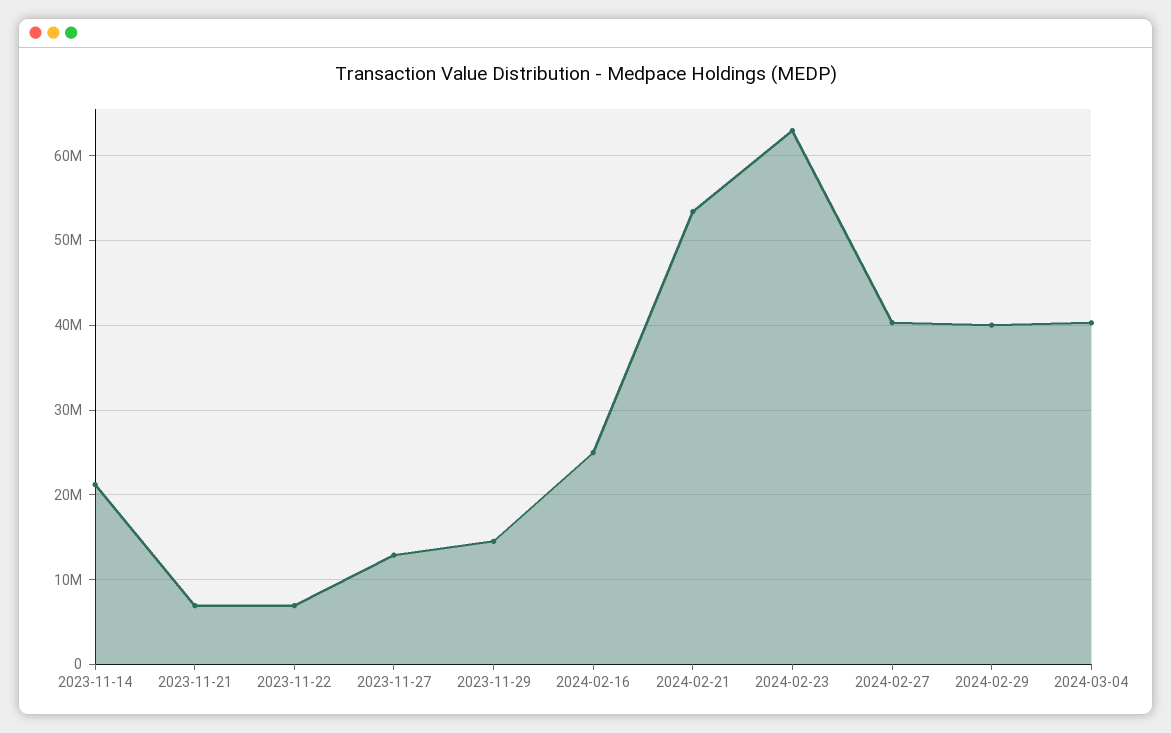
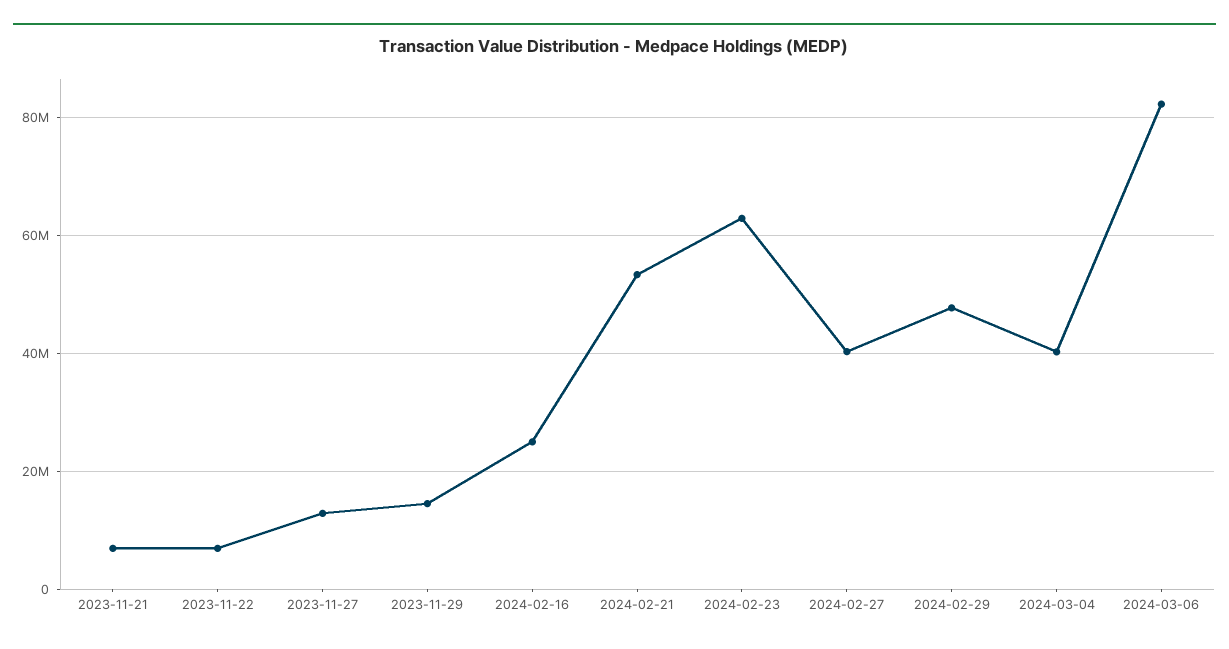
2023-11-14: 21000000 -> none
2024-02-29: 40000000 -> 48000000
2024-03-06: none -> 82000000

